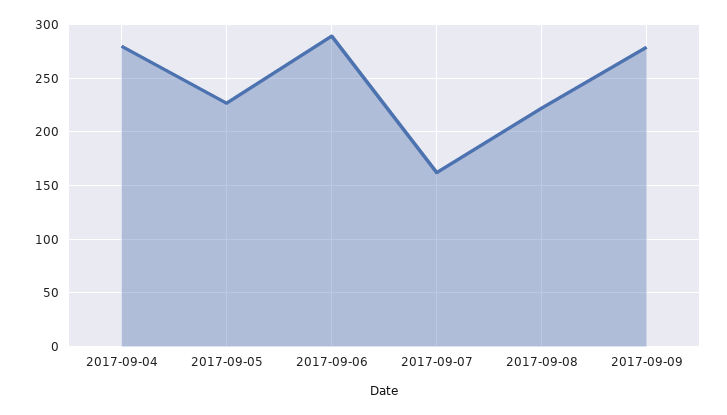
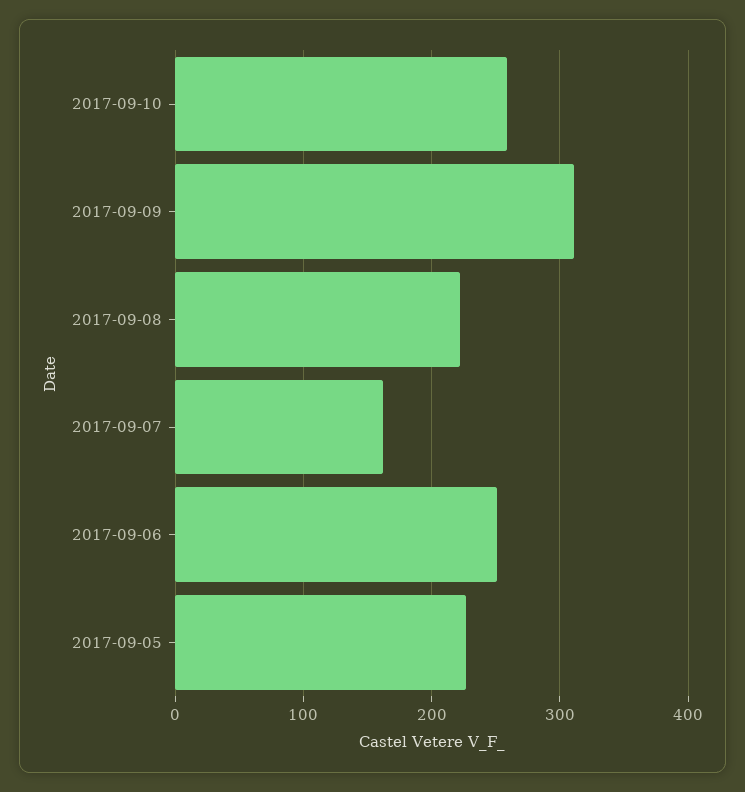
2017-09-04: 280 -> none
2017-09-06: 290 -> 250
2017-09-09: 280 -> 310
2017-09-10: none -> 260

